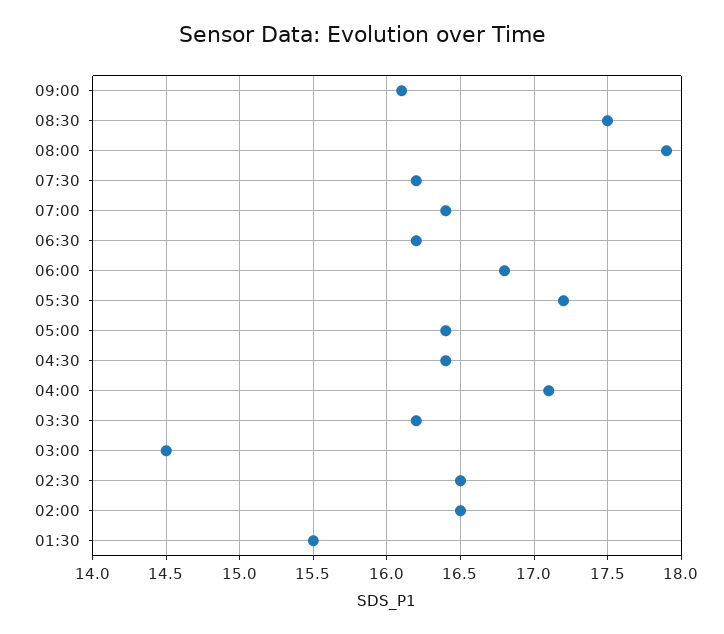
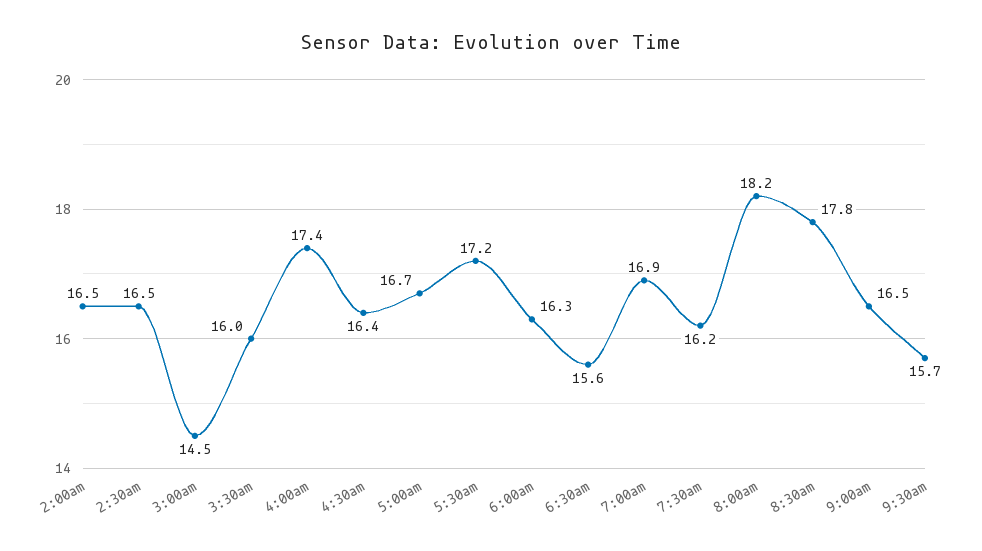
09:00: 16.1 -> 16.5
08:30: 17.5 -> 17.8
08:00: 17.9 -> 18.2
07:00: 16.4 -> 16.9
06:30: 16.2 -> 15.6
06:00: 16.8 -> 16.3
05:00: 16.4 -> 16.7
04:00: 17.1 -> 17.4
03:30: 16.2 -> 16
01:30: 15.5 -> none
9:30am: none -> 15.7

